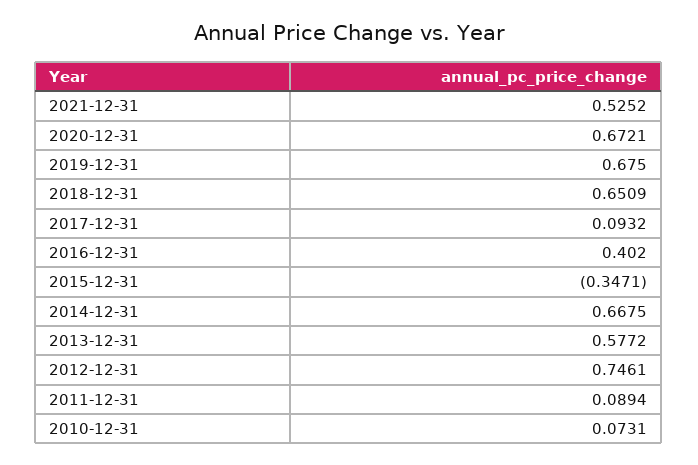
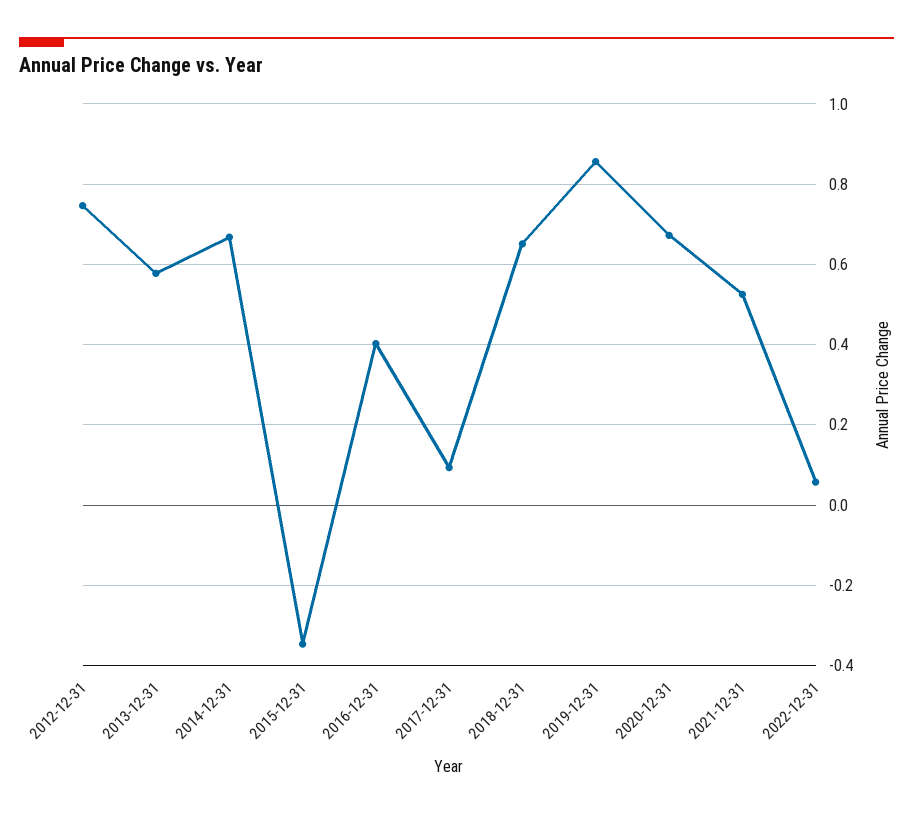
2019-12-31: 0.675 -> 0.86
2011-12-31: 0.0894 -> none
2010-12-31: 0.0731 -> none
2022-12-31: none -> 0.06

